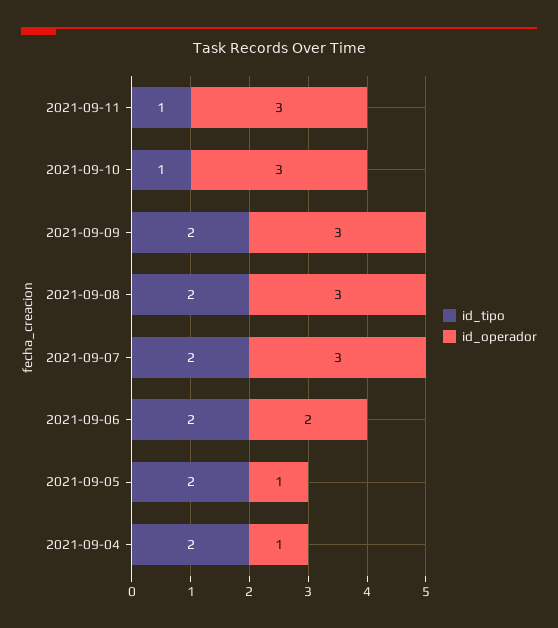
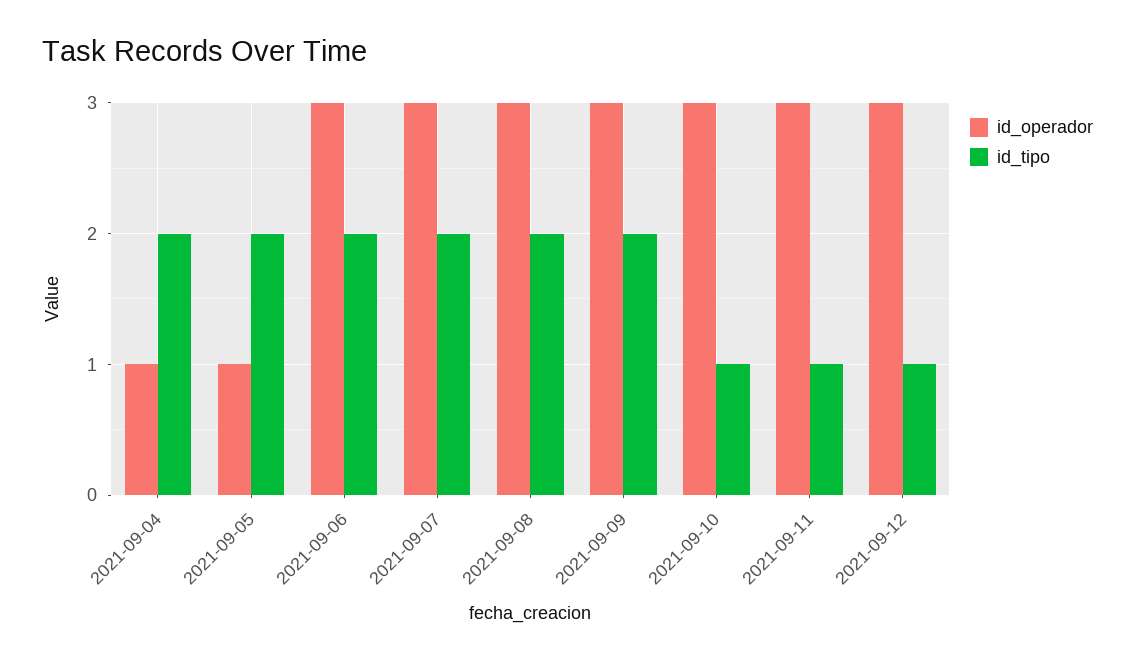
id_operador, 2021-09-06: 2 -> 3
id_operador, 2021-09-12: none -> 3
id_tipo, 2021-09-12: none -> 1

